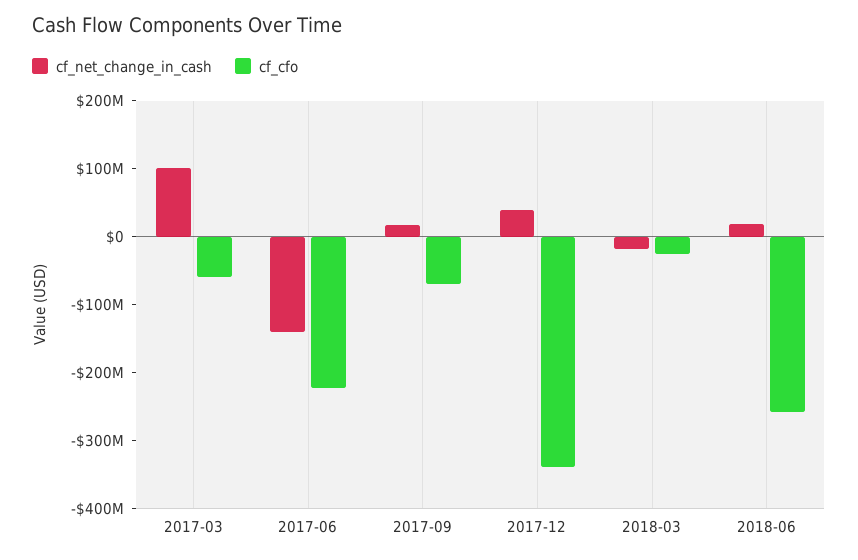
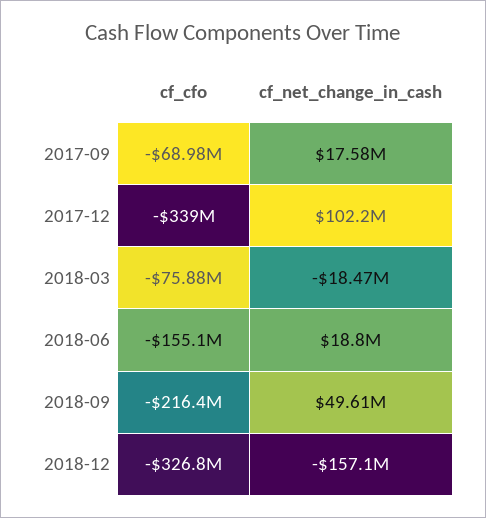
cf_net_change_in_cash, 2017-03: 100000000 -> none
cf_cfo, 2017-03: -60000000 -> none
cf_net_change_in_cash, 2017-06: -140000000 -> none
cf_cfo, 2017-06: -220000000 -> none
cf_net_change_in_cash, 2017-12: 40000000 -> 102200000
cf_cfo, 2018-03: -20000000 -> -75880000
cf_cfo, 2018-06: -260000000 -> -155100000
cf_cfo, 2018-09: none -> -216400000
cf_net_change_in_cash, 2018-09: none -> 49610000
cf_cfo, 2018-12: none -> -326800000
cf_net_change_in_cash, 2018-12: none -> -157100000

